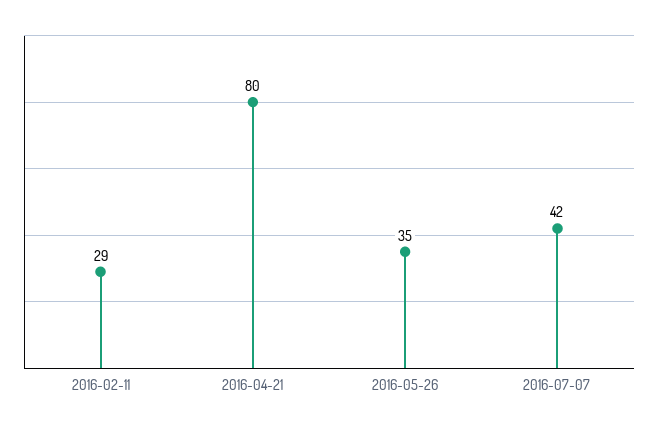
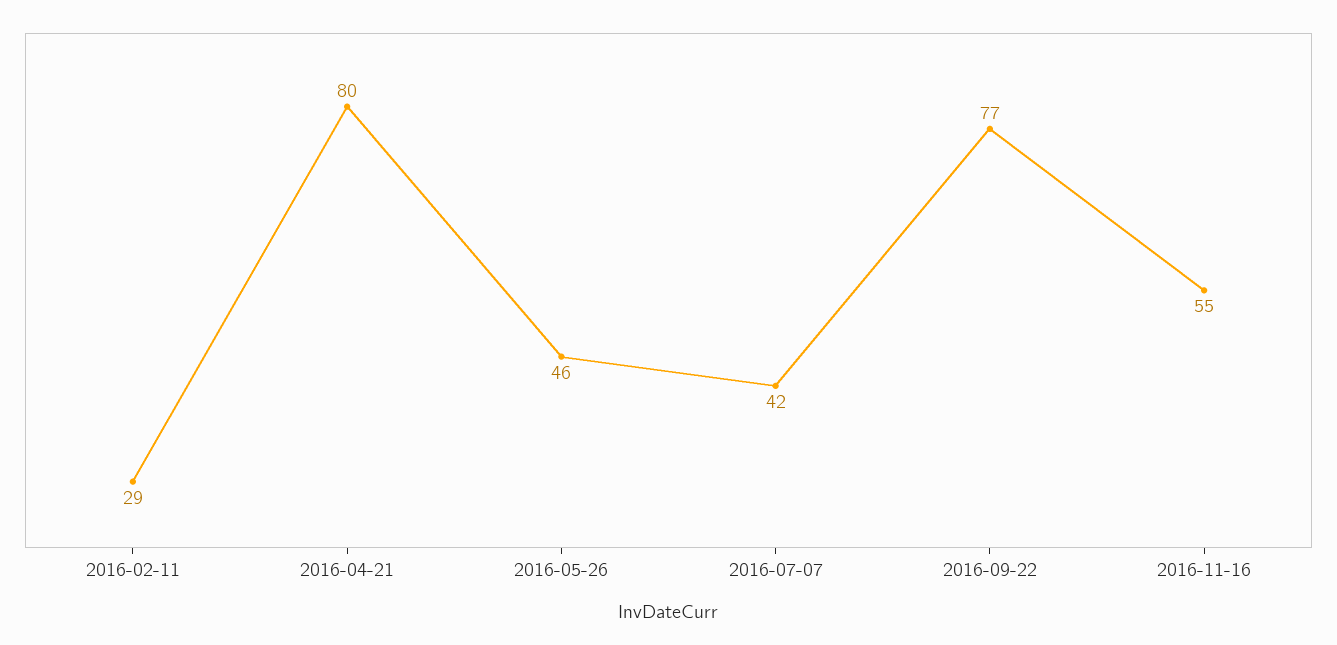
2016-05-26: 35 -> 46
2016-09-22: none -> 77
2016-11-16: none -> 55

